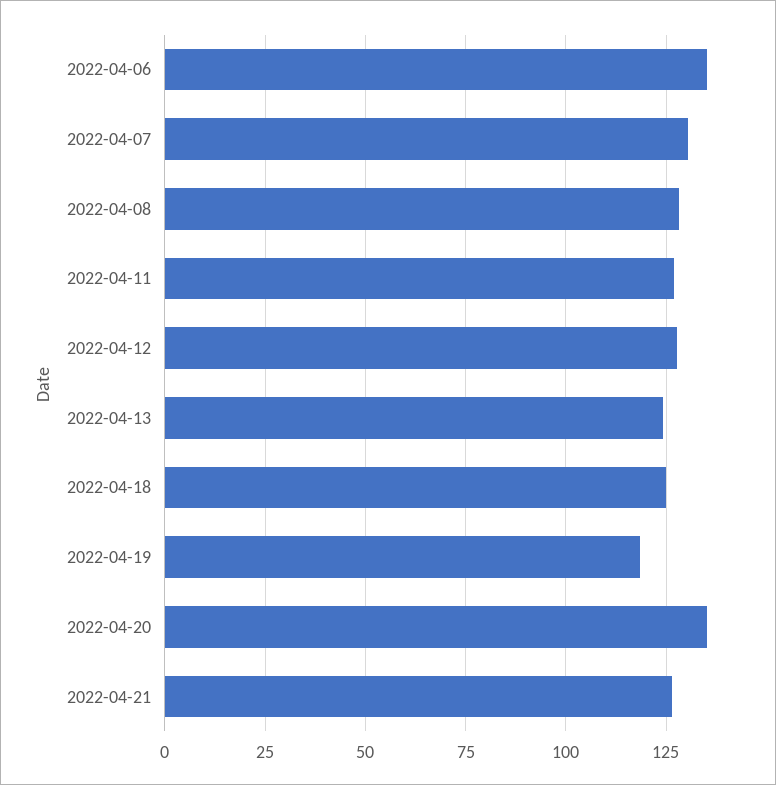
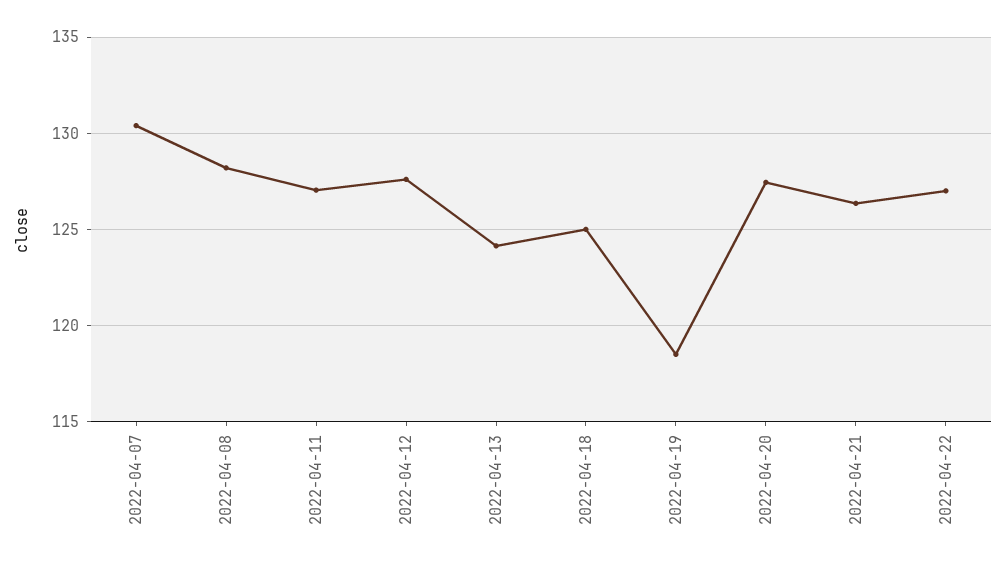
2022-04-06: 135 -> none
2022-04-20: 135 -> 127.5
2022-04-22: none -> 127

